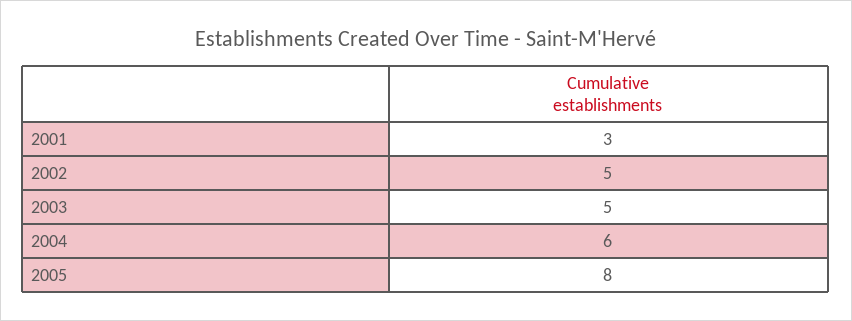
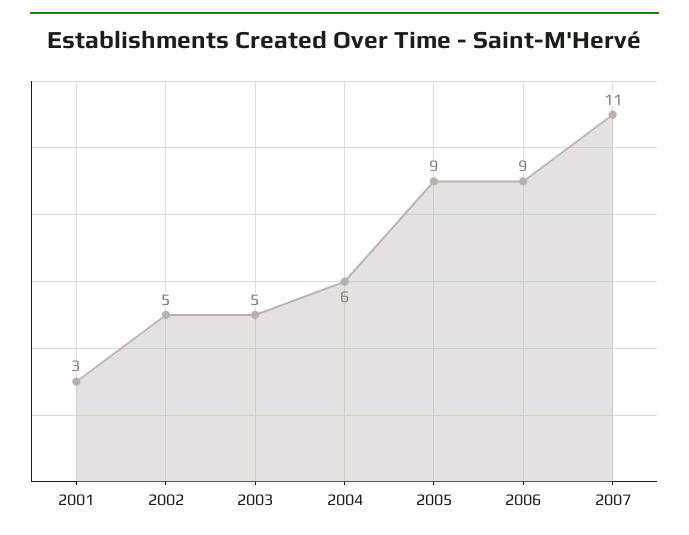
2005: 8 -> 9
2006: none -> 9
2007: none -> 11

